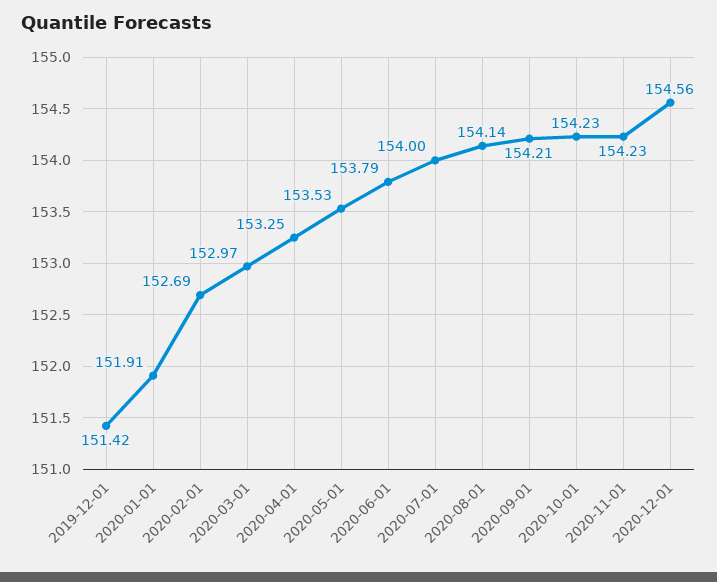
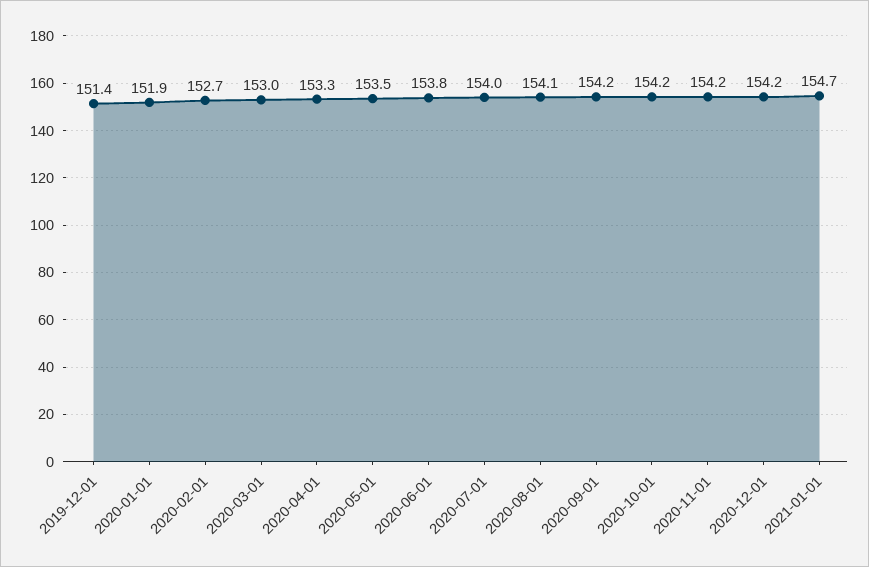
2020-12-01: 154.56 -> 154.2
2021-01-01: none -> 154.7

